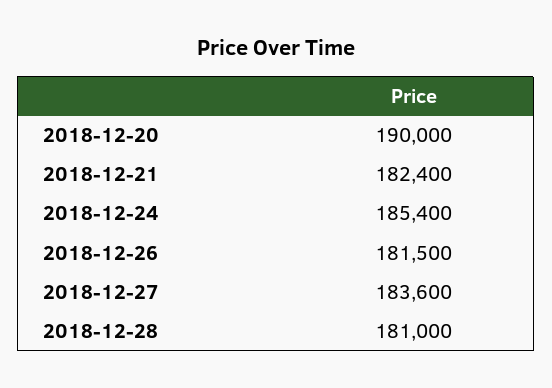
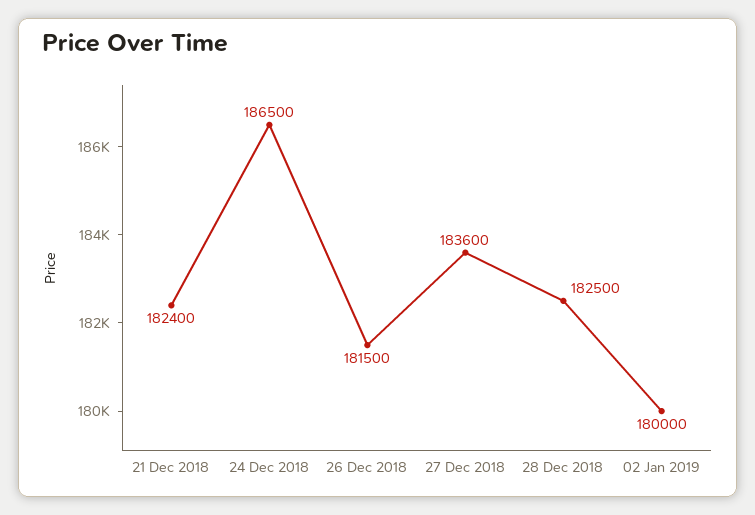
2018-12-20: 190000 -> none
2018-12-24: 185400 -> 186500
2018-12-28: 181000 -> 182500
02 Jan 2019: none -> 180000

